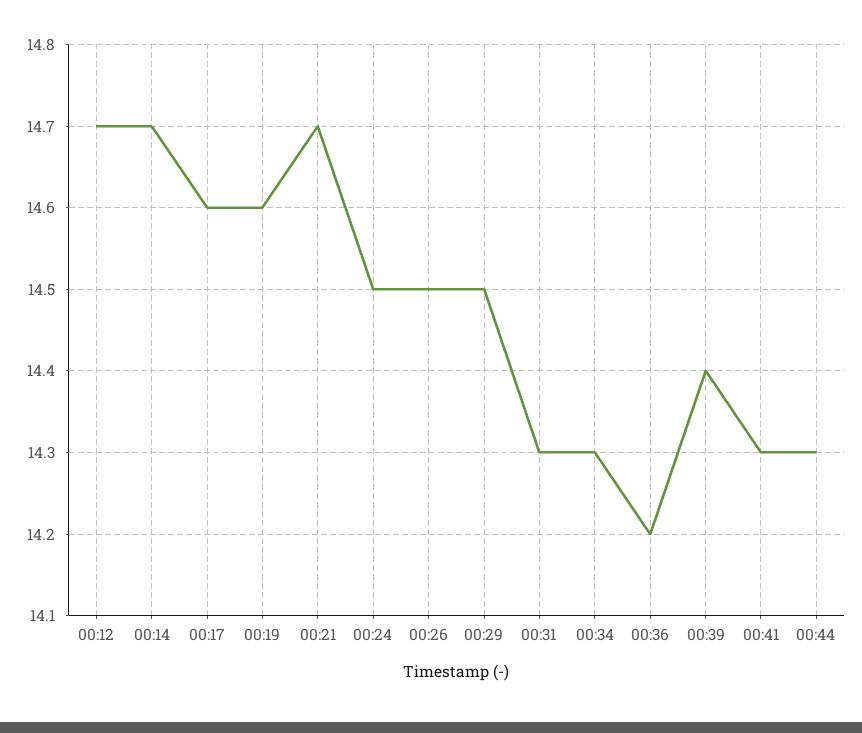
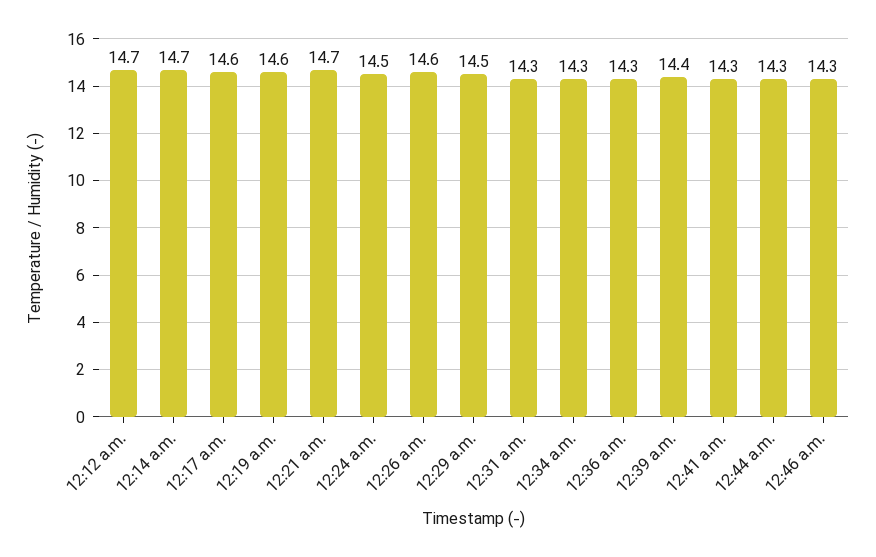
00:26: 14.5 -> 14.6
00:36: 14.2 -> 14.3
12:46 a.m.: none -> 14.3

